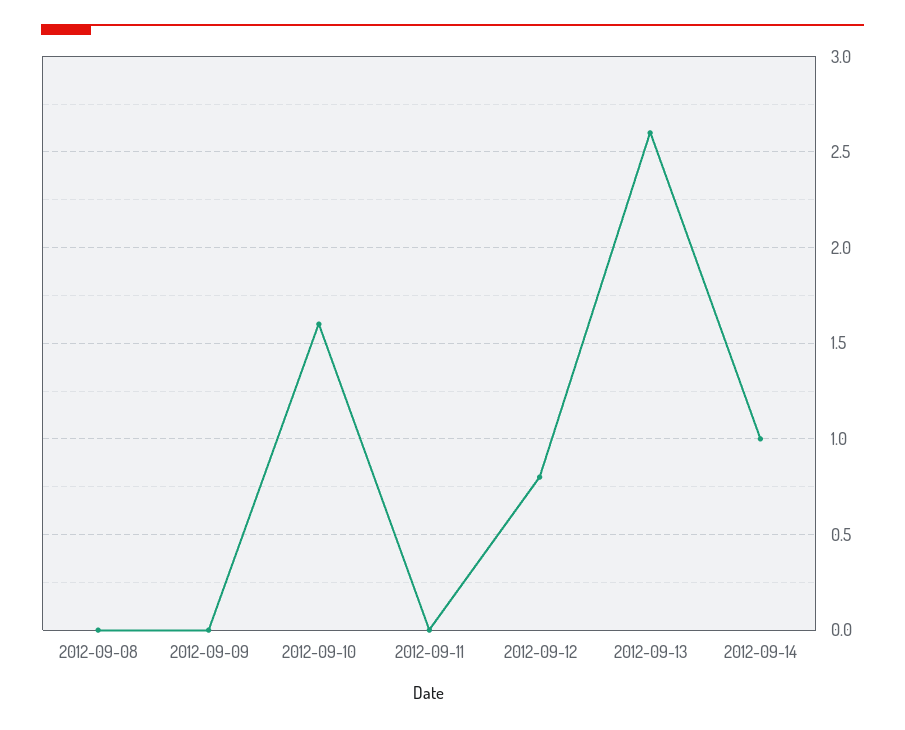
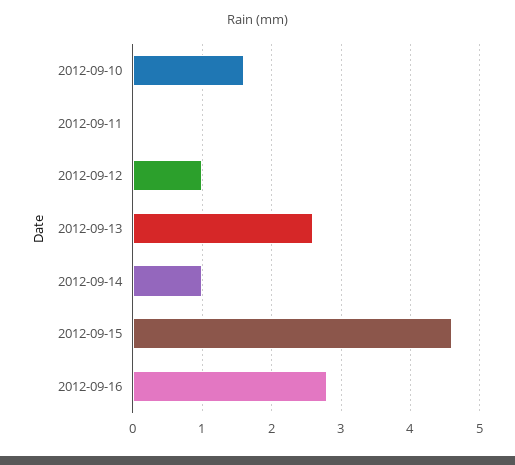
2012-09-08: 0 -> none
2012-09-09: 0 -> none
2012-09-12: 0.8 -> 1
2012-09-15: none -> 4.6
2012-09-16: none -> 2.8

